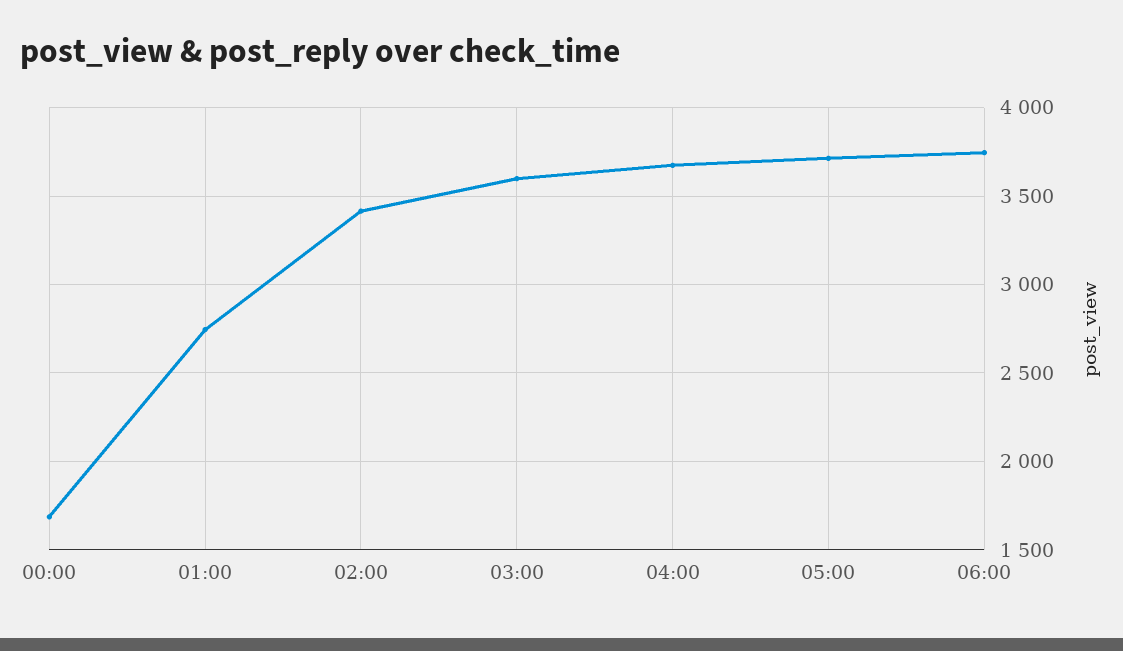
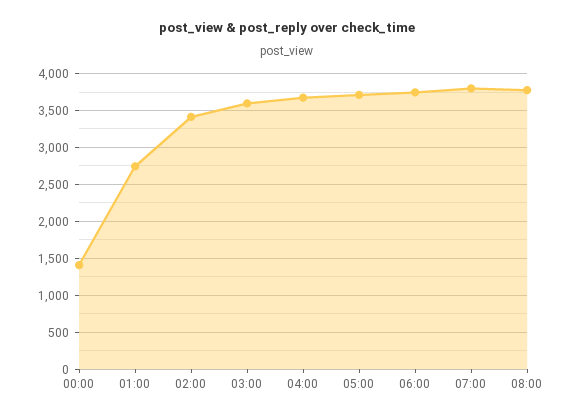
00:00: 1700 -> 1400
07:00: none -> 3800
08:00: none -> 3800

